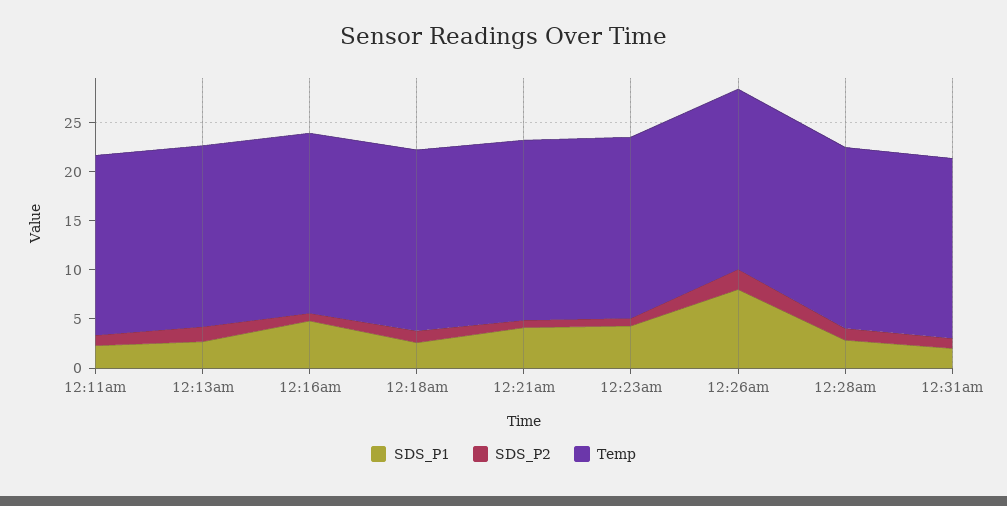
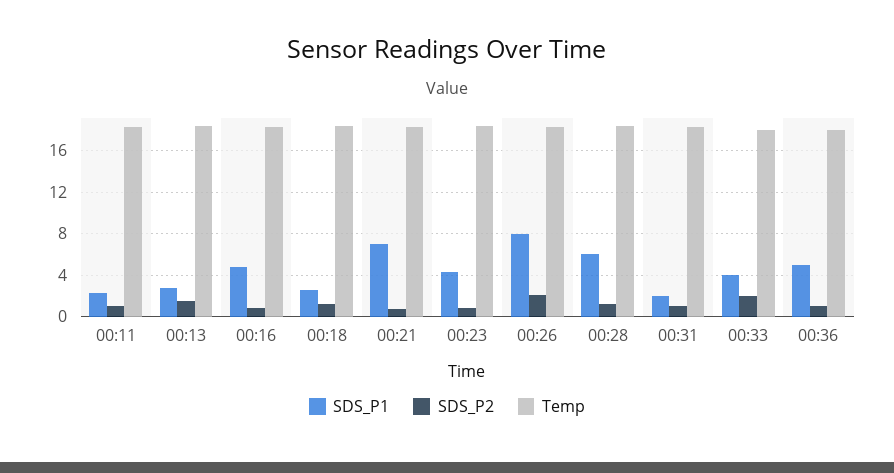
SDS_P1, 12:21am: 4 -> 7
SDS_P1, 12:28am: 3 -> 6
SDS_P1, 00:33: none -> 4
SDS_P2, 00:33: none -> 2
Temp, 00:33: none -> 18
SDS_P1, 00:36: none -> 5
SDS_P2, 00:36: none -> 1
Temp, 00:36: none -> 18

